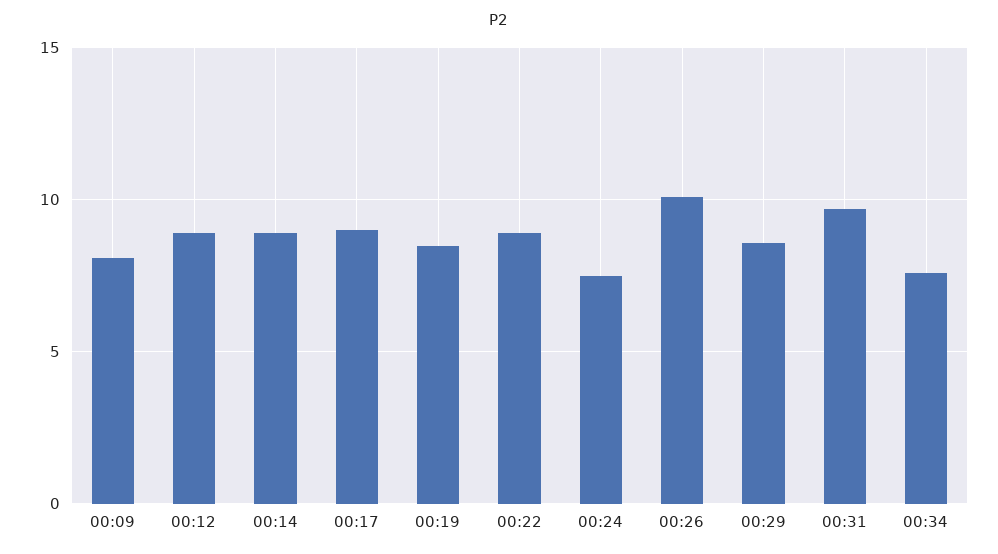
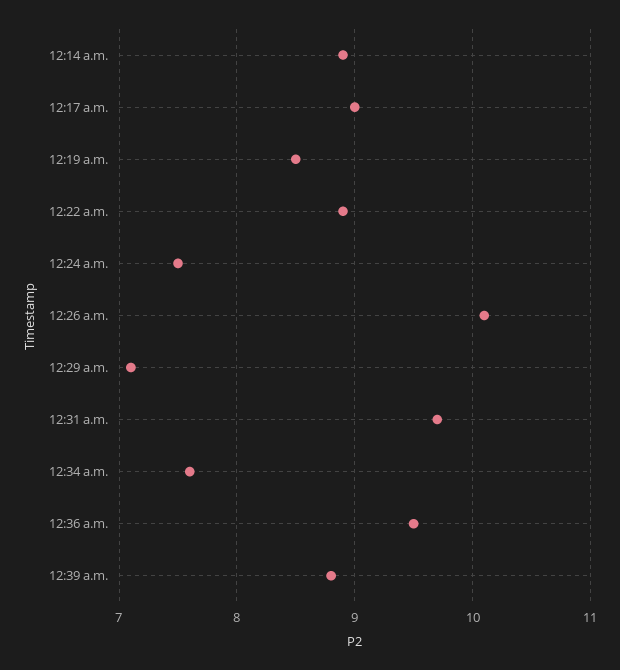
00:09: 8 -> none
00:12: 9 -> none
00:29: 8.5 -> 7.1
12:36 a.m.: none -> 9.5
12:39 a.m.: none -> 8.8

